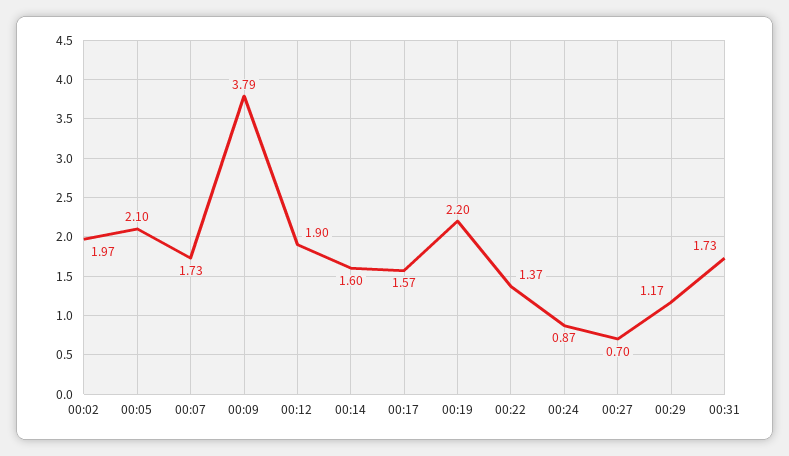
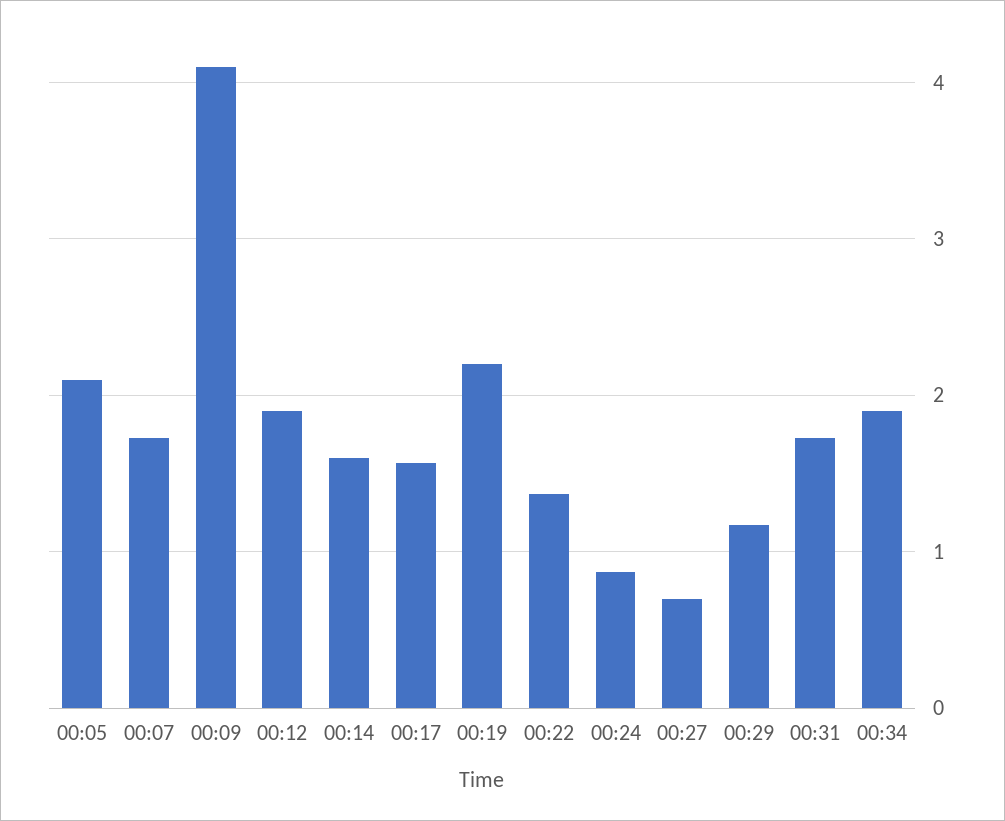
00:02: 1.97 -> none
00:09: 3.79 -> 4.1
00:34: none -> 1.9

